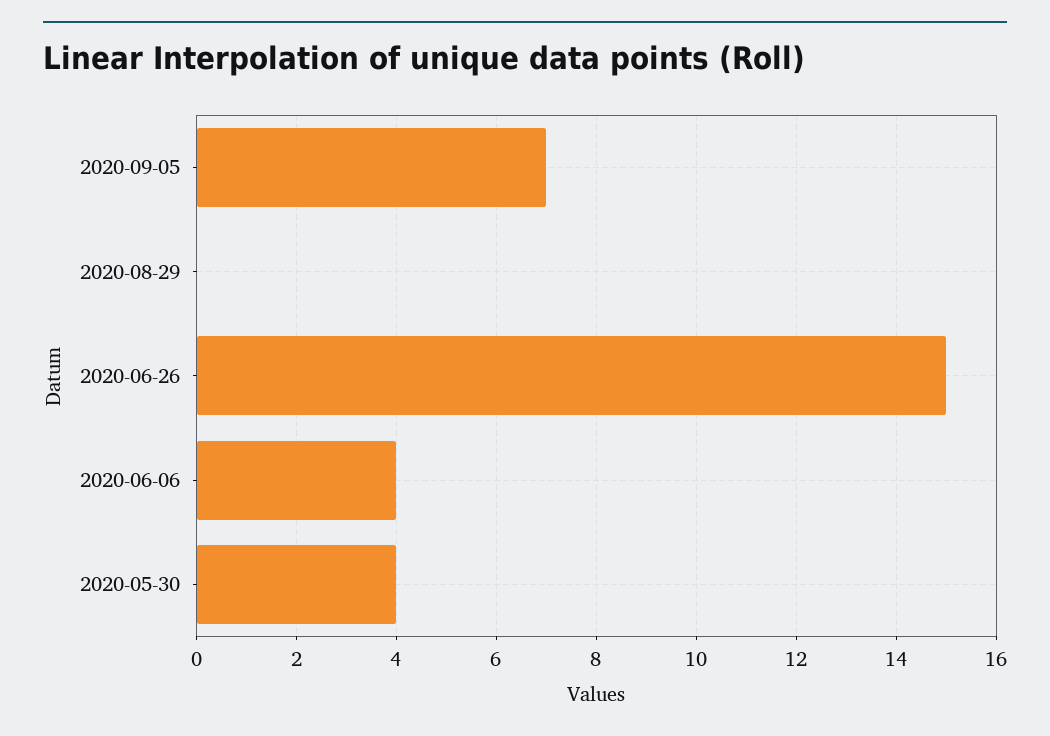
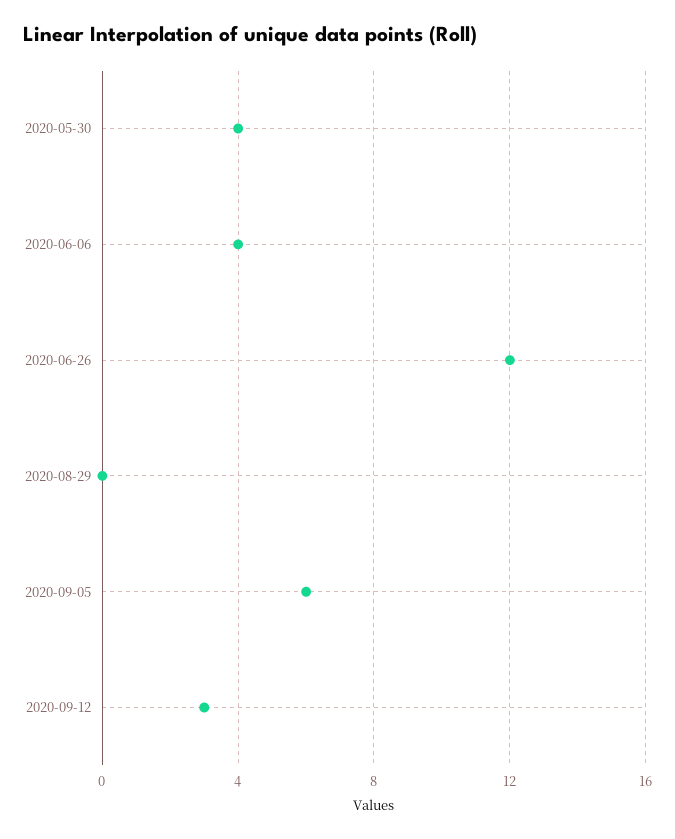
2020-09-05: 7 -> 6
2020-06-26: 15 -> 12
2020-09-12: none -> 3

